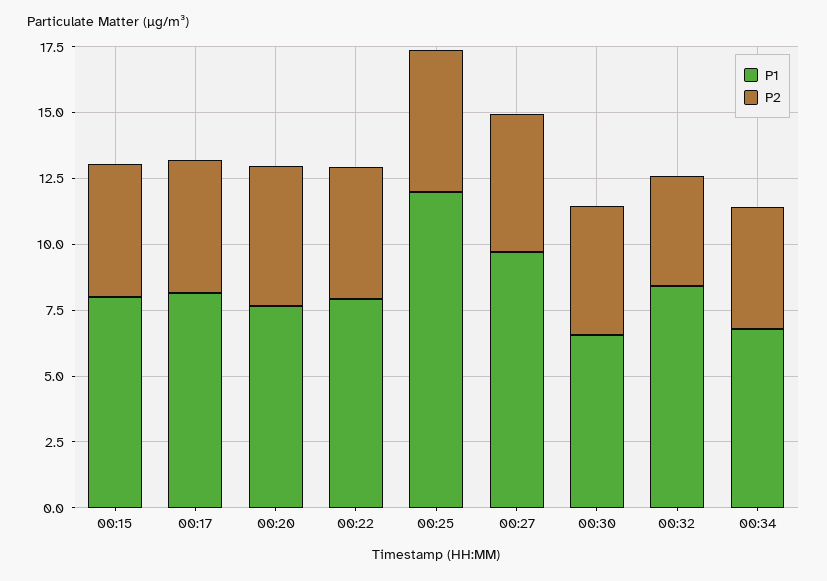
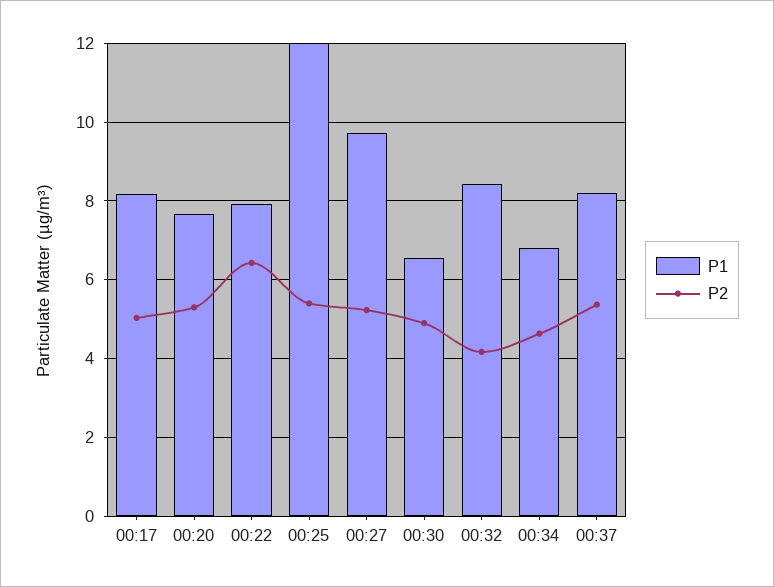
P1, 00:15: 8 -> none
P2, 00:15: 5 -> none
P2, 00:22: 5 -> 6.4
P1, 00:37: none -> 8.2
P2, 00:37: none -> 5.4

